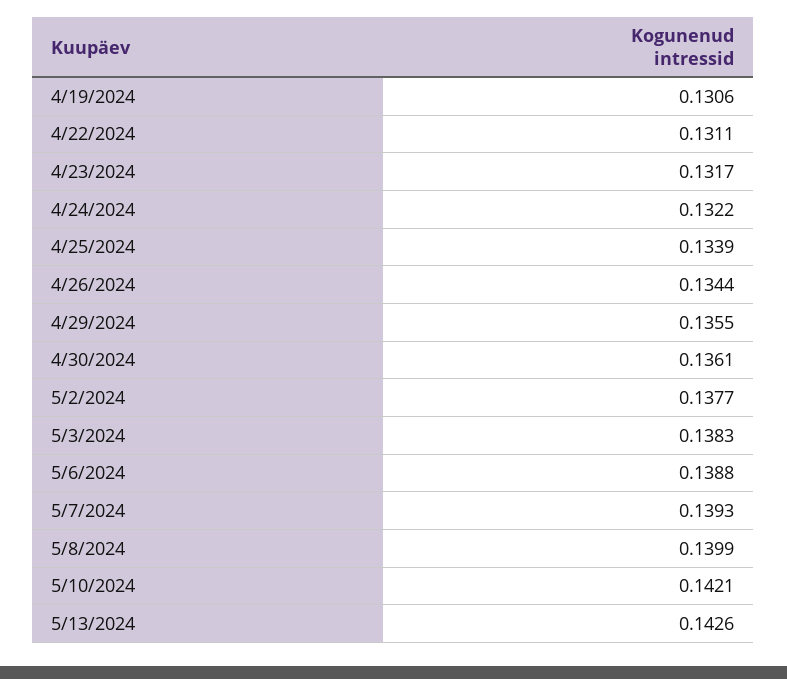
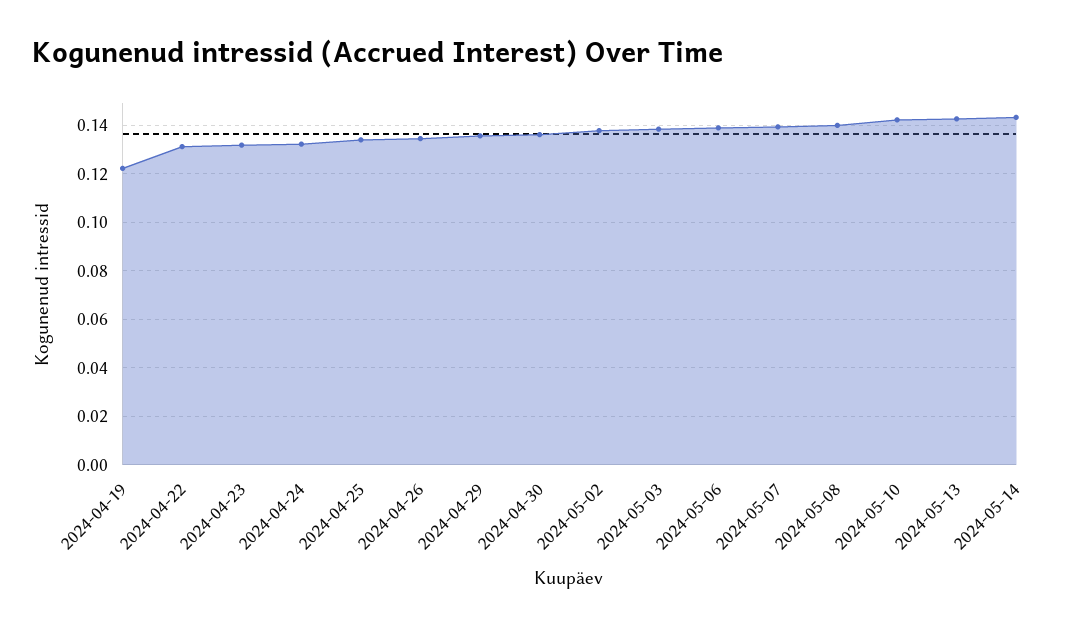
4/19/2024: 0.1306 -> 0.1225
2024-05-14: none -> 0.1425

